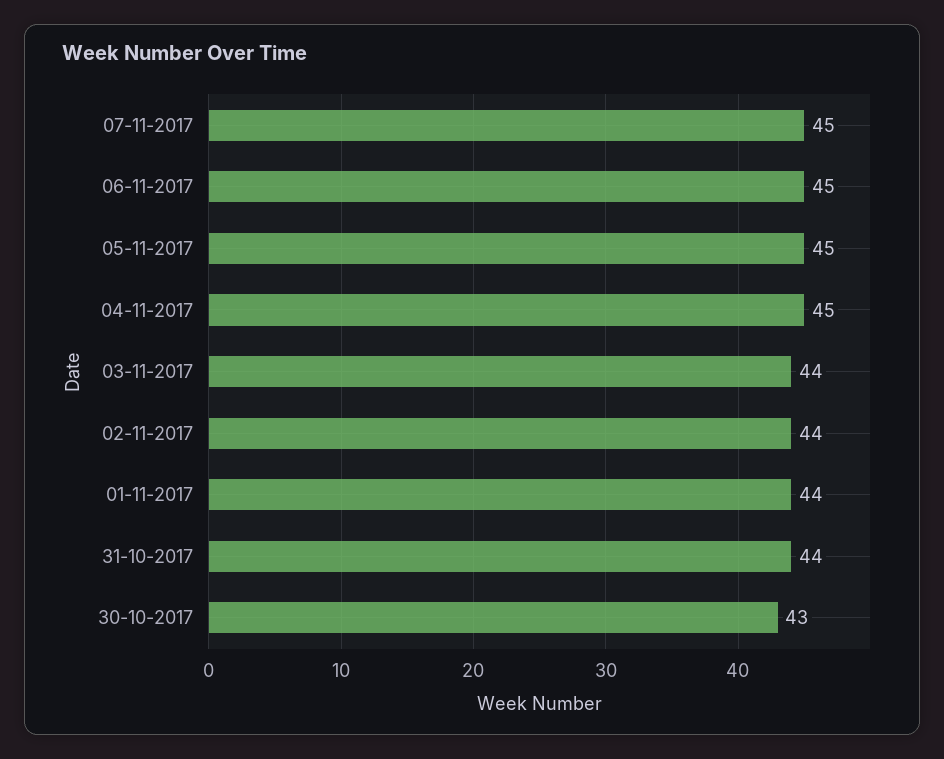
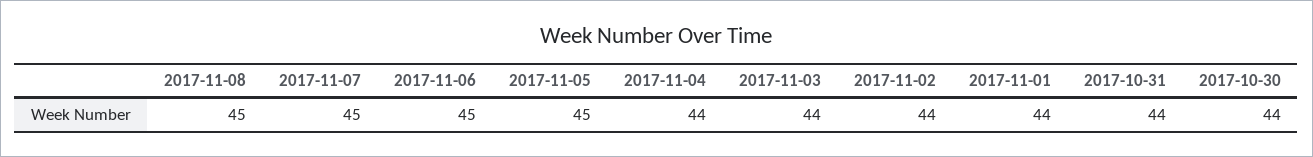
04-11-2017: 45 -> 44
30-10-2017: 43 -> 44
2017-11-08: none -> 45

